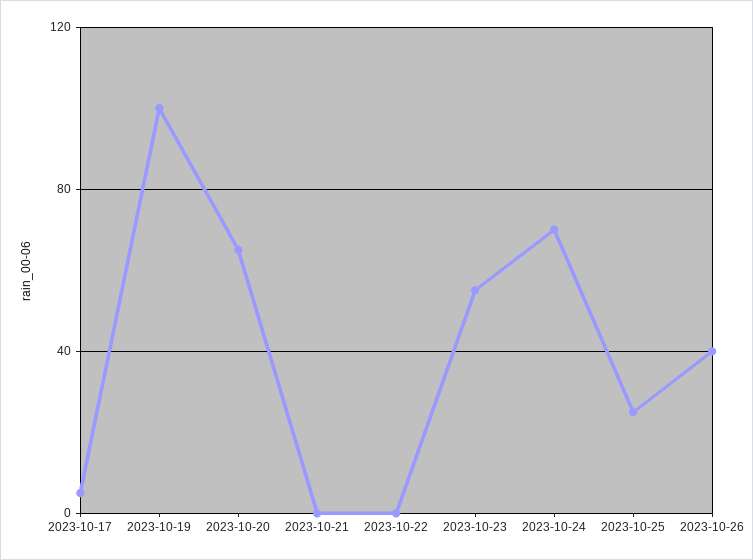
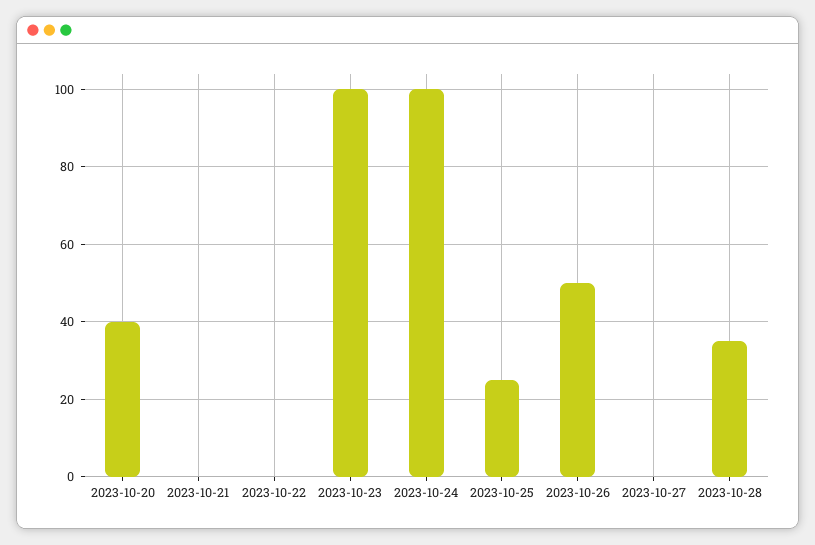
2023-10-17: 5 -> none
2023-10-19: 100 -> none
2023-10-20: 65 -> 40
2023-10-23: 55 -> 100
2023-10-24: 70 -> 100
2023-10-26: 40 -> 50
2023-10-27: none -> 0
2023-10-28: none -> 35

